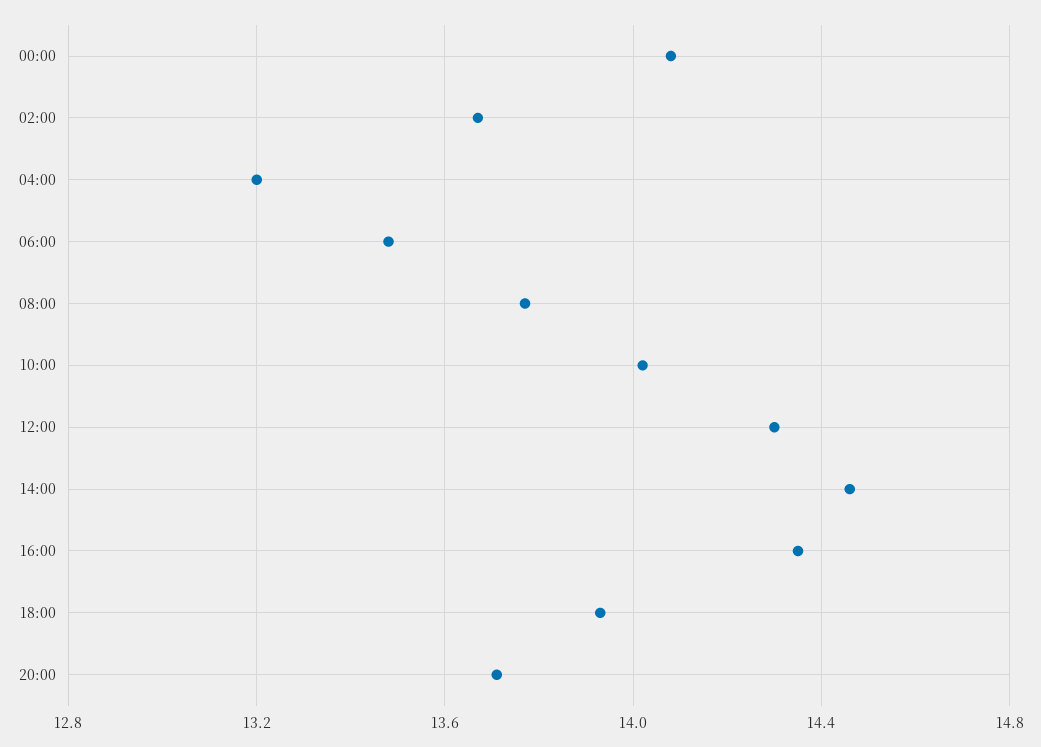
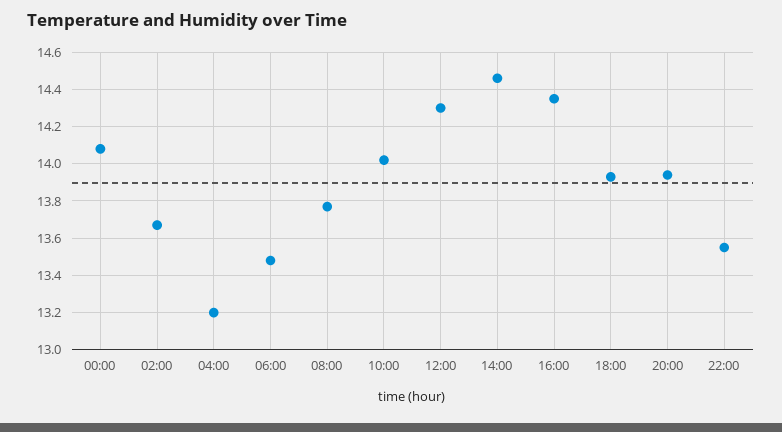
20:00: 13.7 -> 13.95
22:00: none -> 13.55

